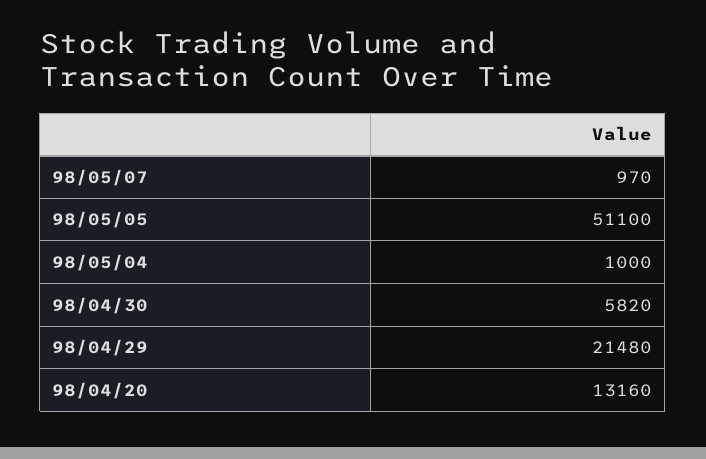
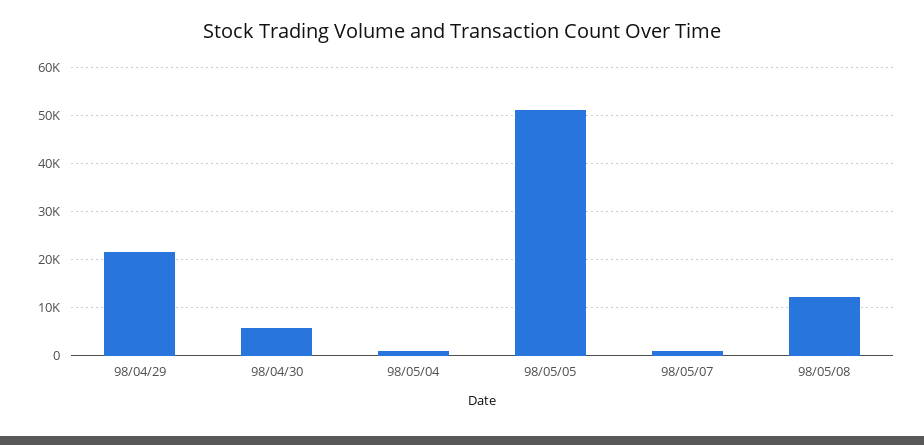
98/04/20: 13160 -> none
98/05/08: none -> 12000

